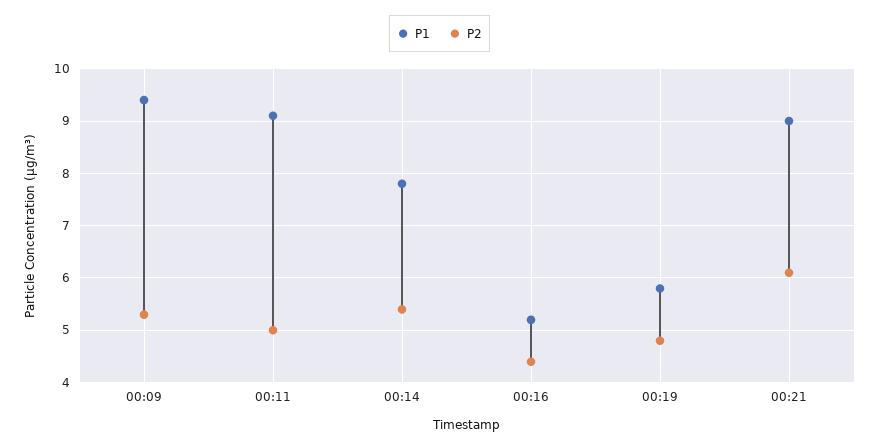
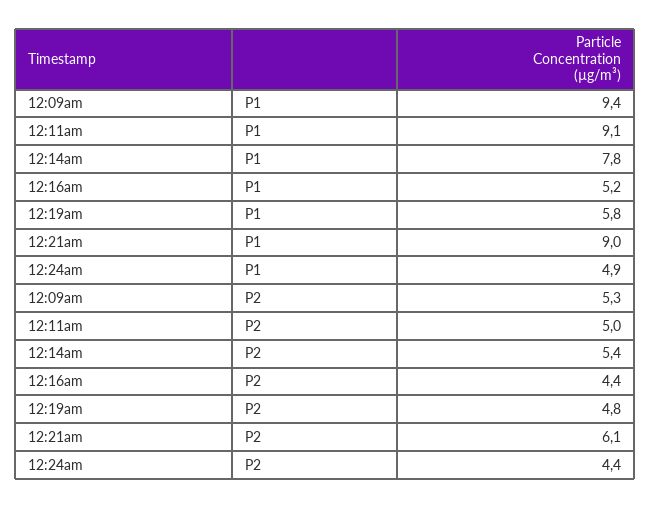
P1, 12:24am: none -> 4.9
P2, 12:24am: none -> 4.4

